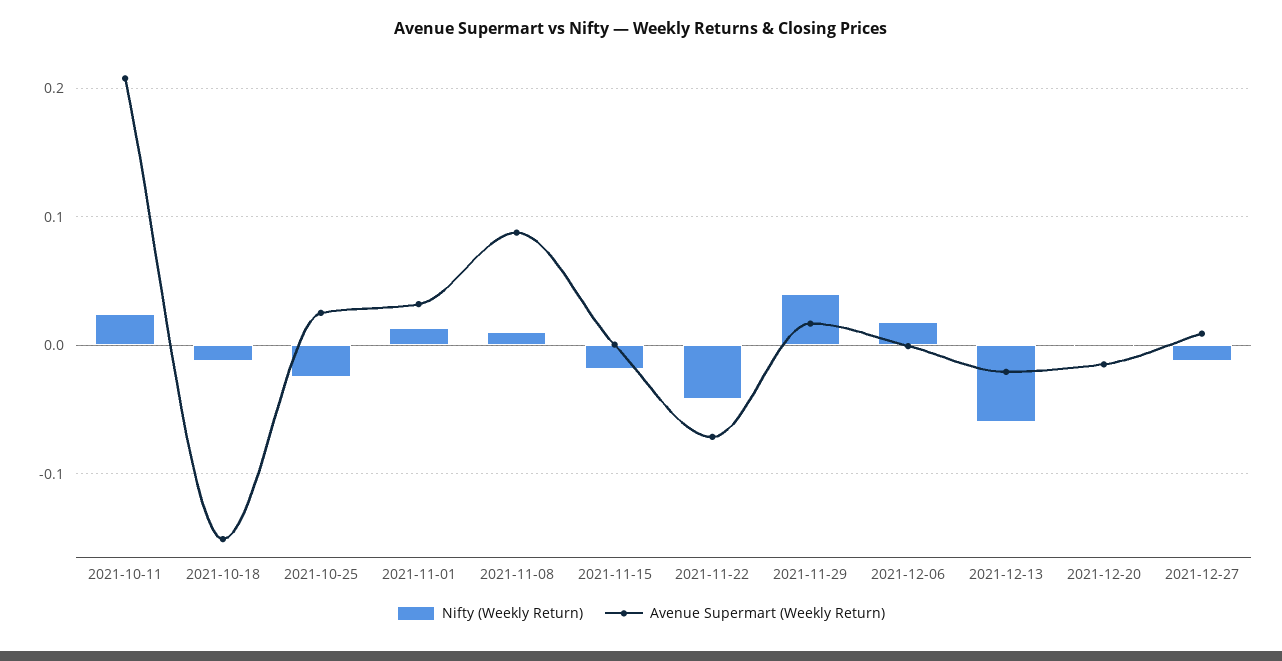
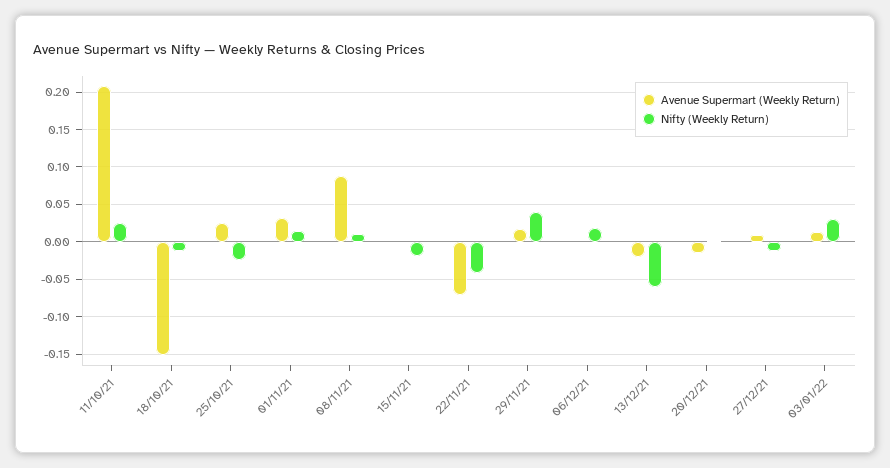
Avenue Supermart (Weekly Return), 03/01/22: none -> 0.01
Nifty (Weekly Return), 03/01/22: none -> 0.03

